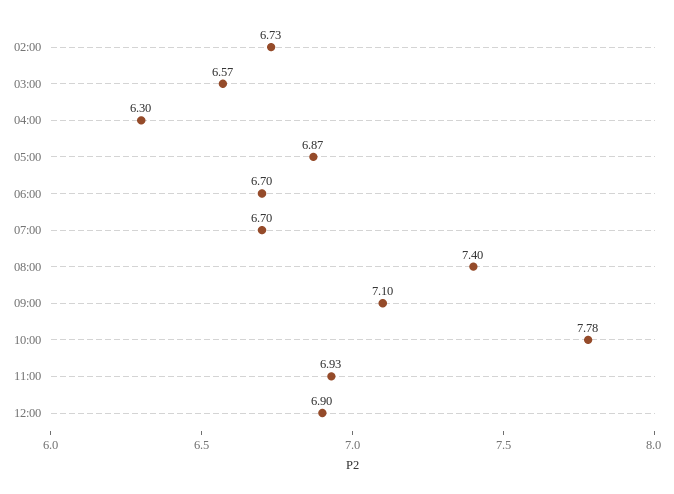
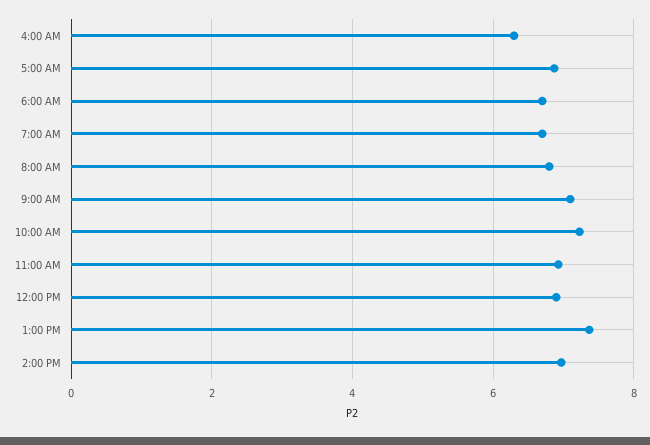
02:00: 6.73 -> none
03:00: 6.57 -> none
08:00: 7.4 -> 6.8
10:00: 7.78 -> 7.2
1:00 PM: none -> 7.4
2:00 PM: none -> 7

